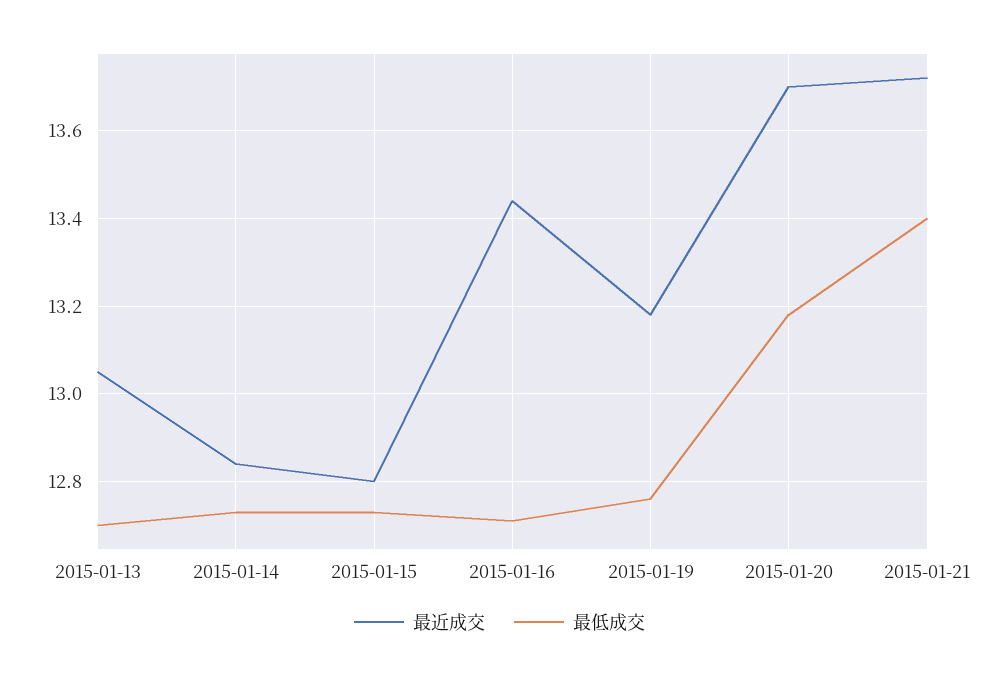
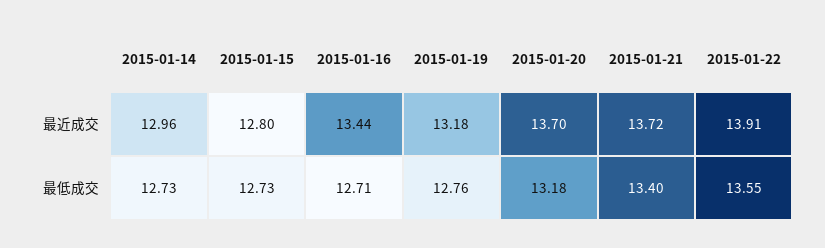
最近成交, 2015-01-13: 13.05 -> none
最低成交, 2015-01-13: 12.7 -> none
最近成交, 2015-01-14: 12.85 -> 12.96
最近成交, 2015-01-22: none -> 13.91
最低成交, 2015-01-22: none -> 13.55

